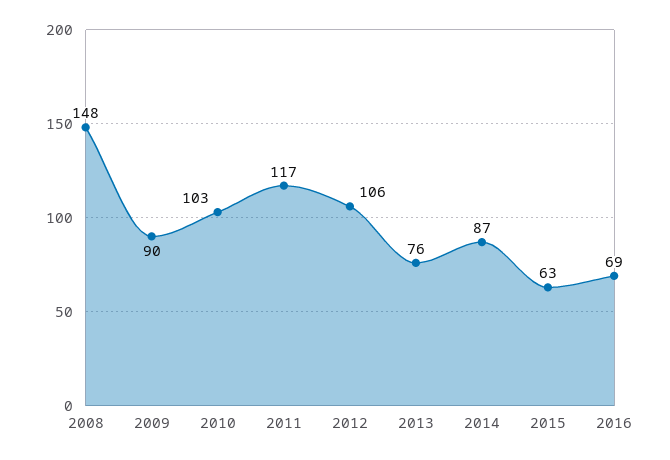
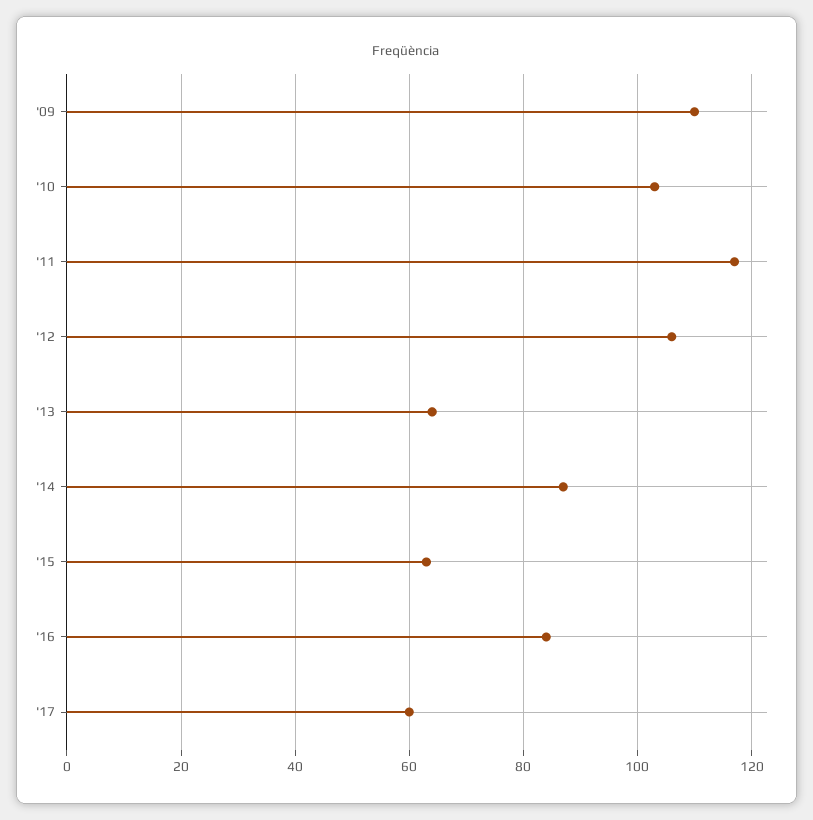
2008: 148 -> none
2009: 90 -> 110
2013: 76 -> 65
2016: 69 -> 85
'17: none -> 60

